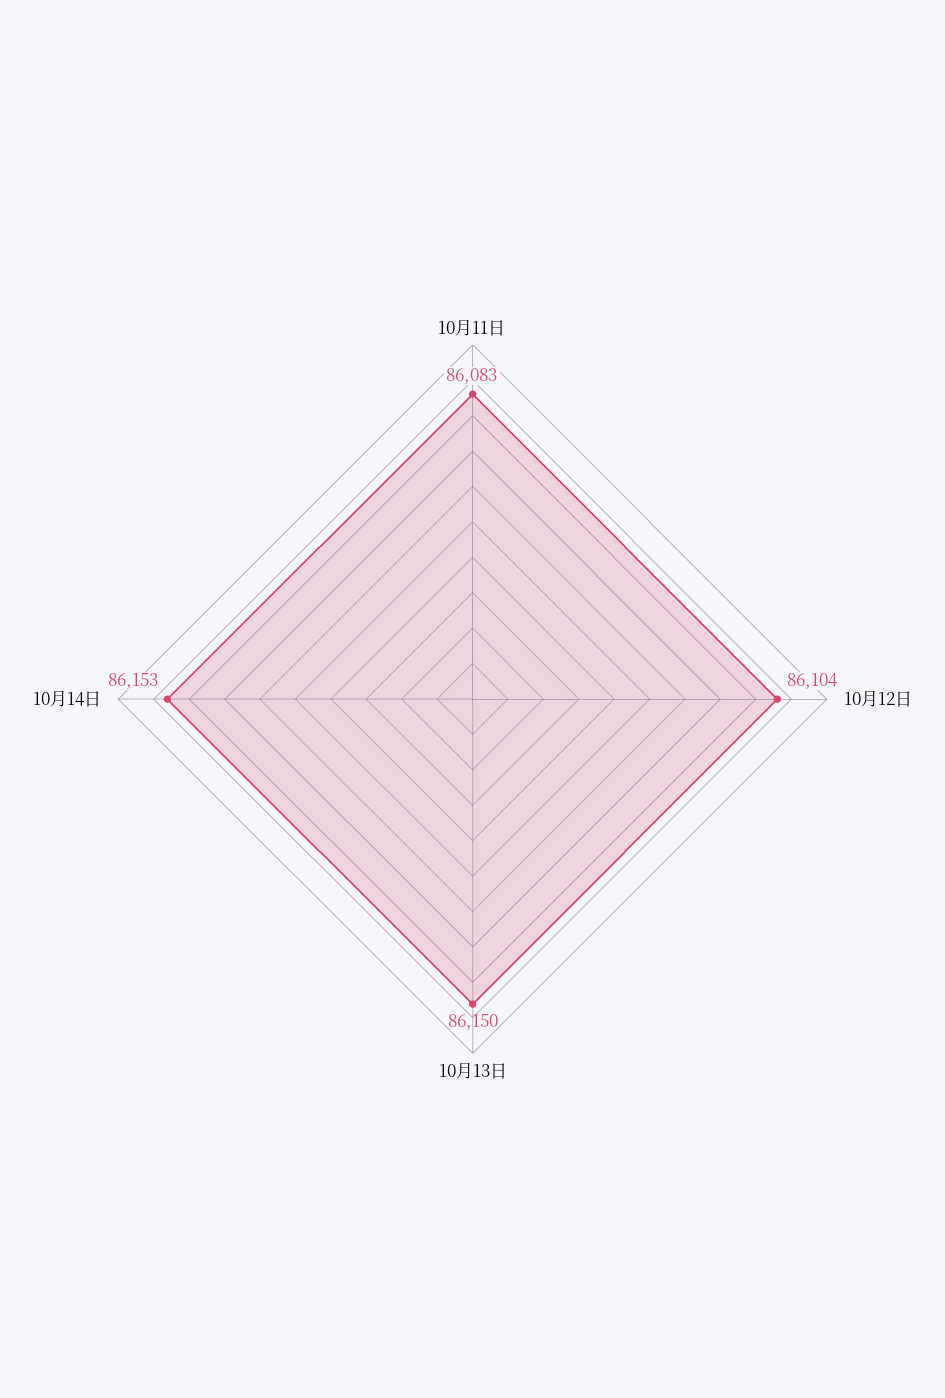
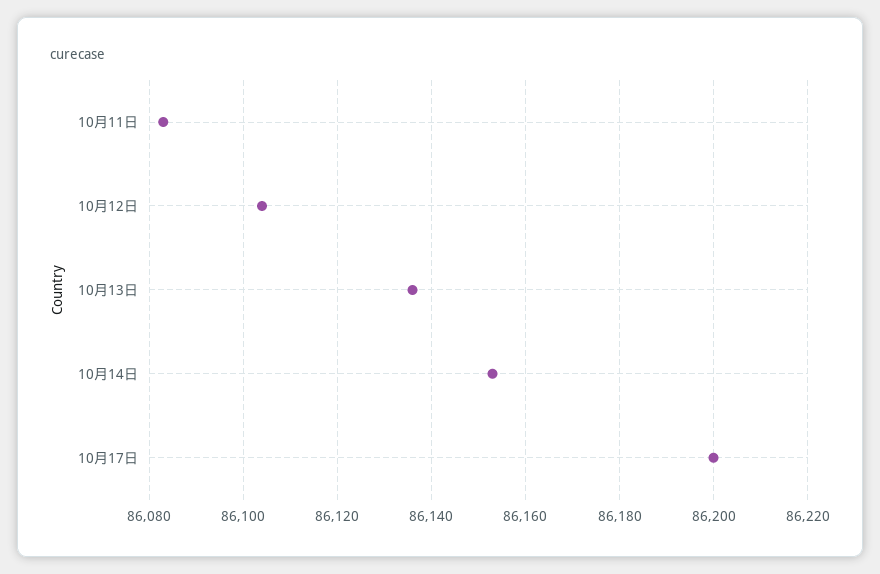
10月13日: 86150 -> 86135
10月17日: none -> 86200

